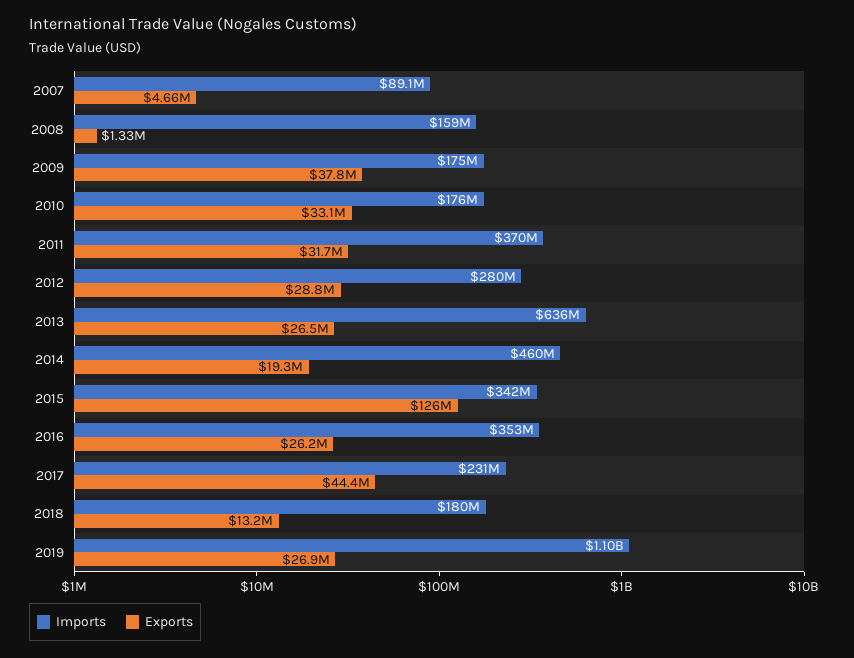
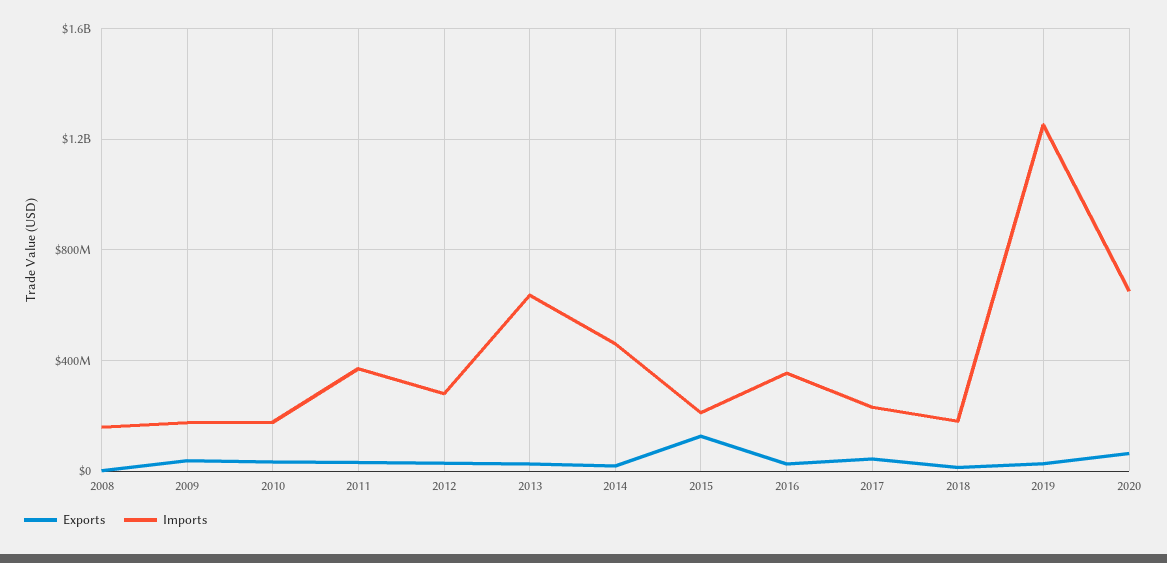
Imports, 2007: 89100000 -> none
Exports, 2007: 4660000 -> none
Imports, 2015: 342000000 -> 200000000
Imports, 2019: 1100000000 -> 1250000000
Exports, 2020: none -> 50000000
Imports, 2020: none -> 650000000

